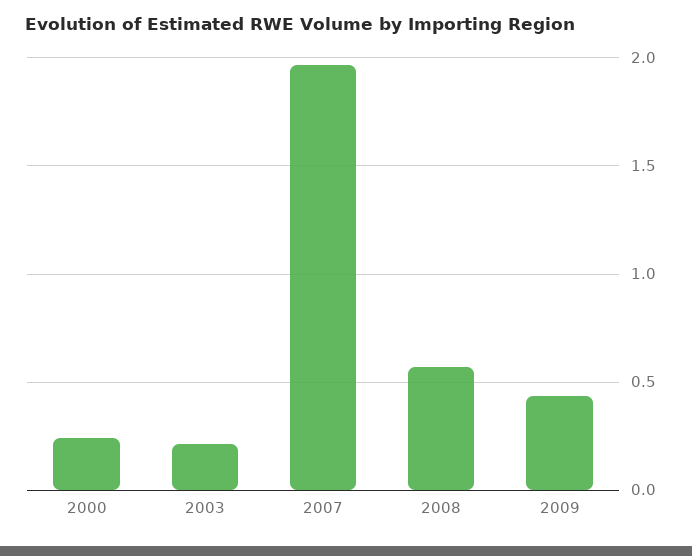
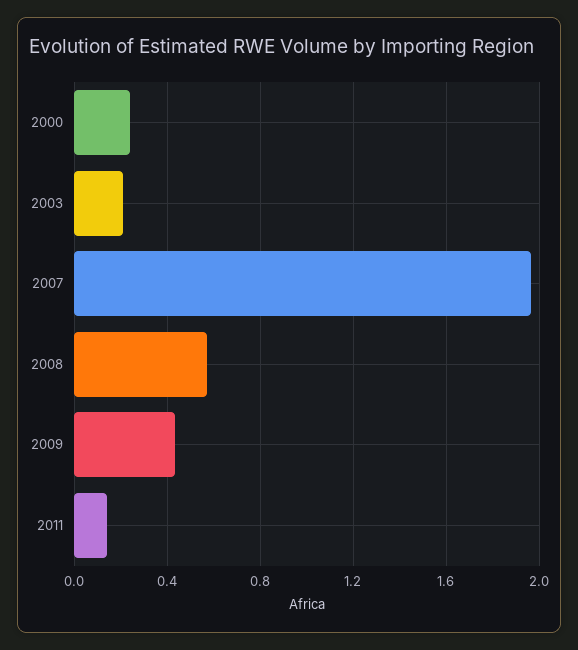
2011: none -> 0.15

